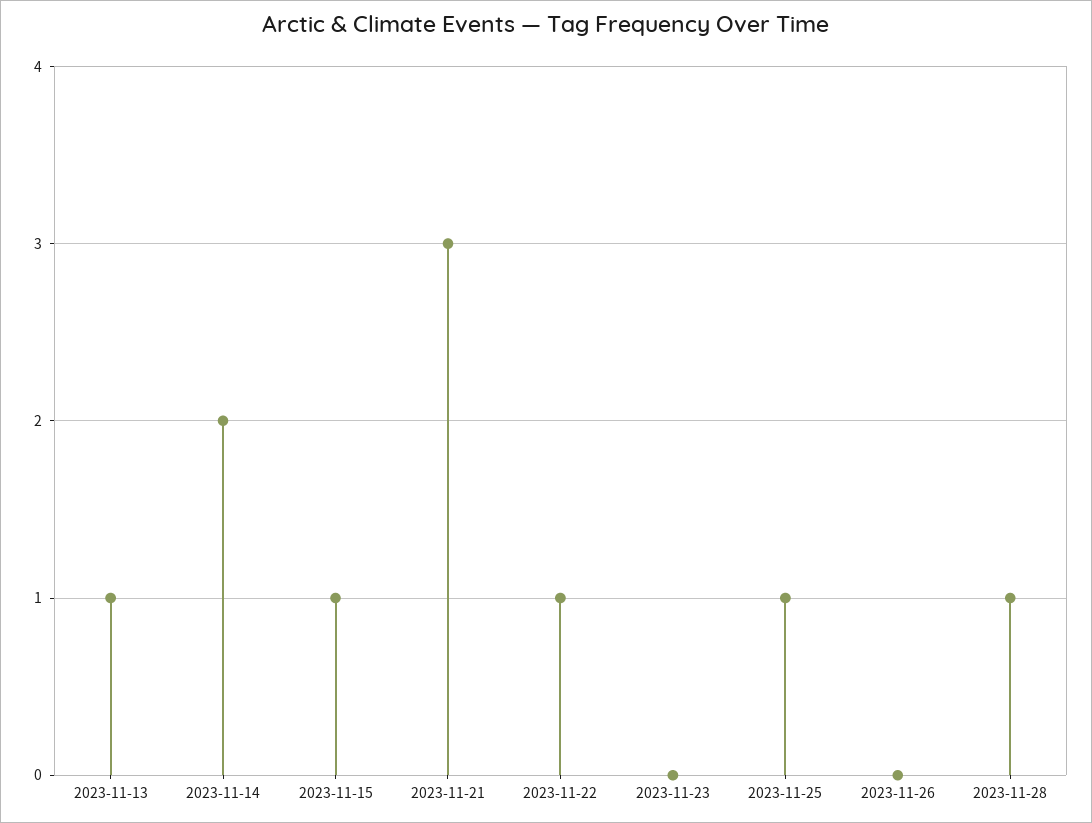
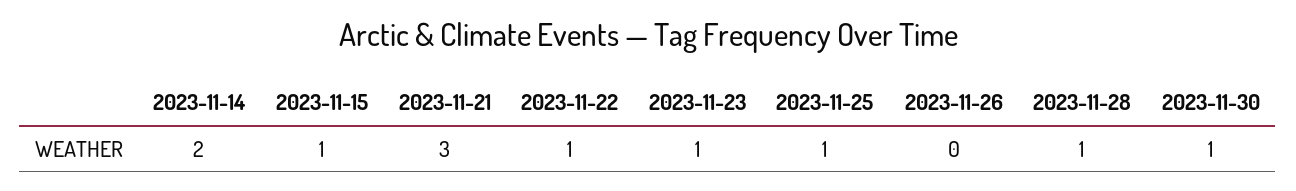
2023-11-13: 1 -> none
2023-11-23: 0 -> 1
2023-11-30: none -> 1

